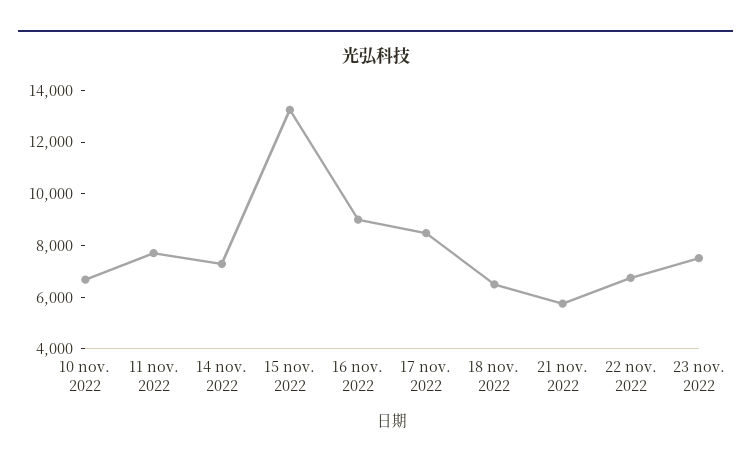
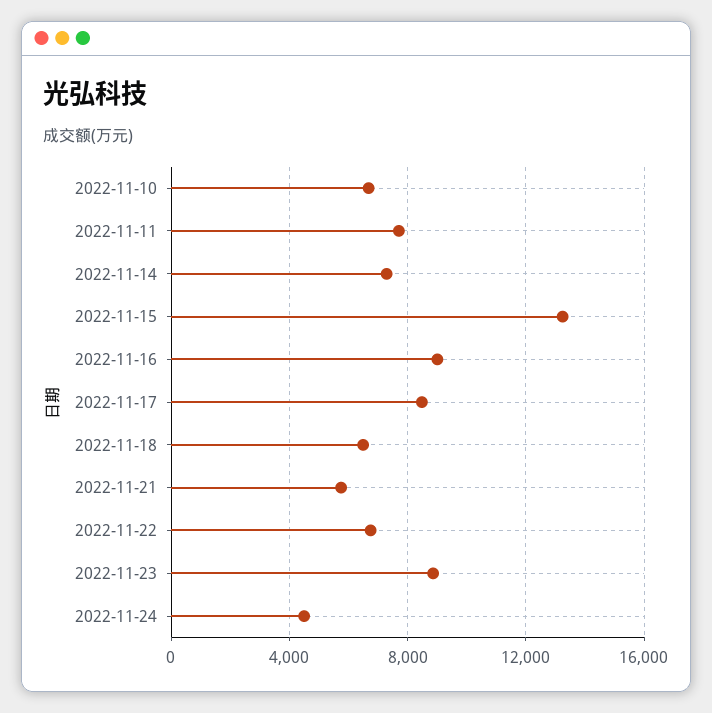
23 nov. 2022: 7500 -> 9000
2022-11-24: none -> 4500

